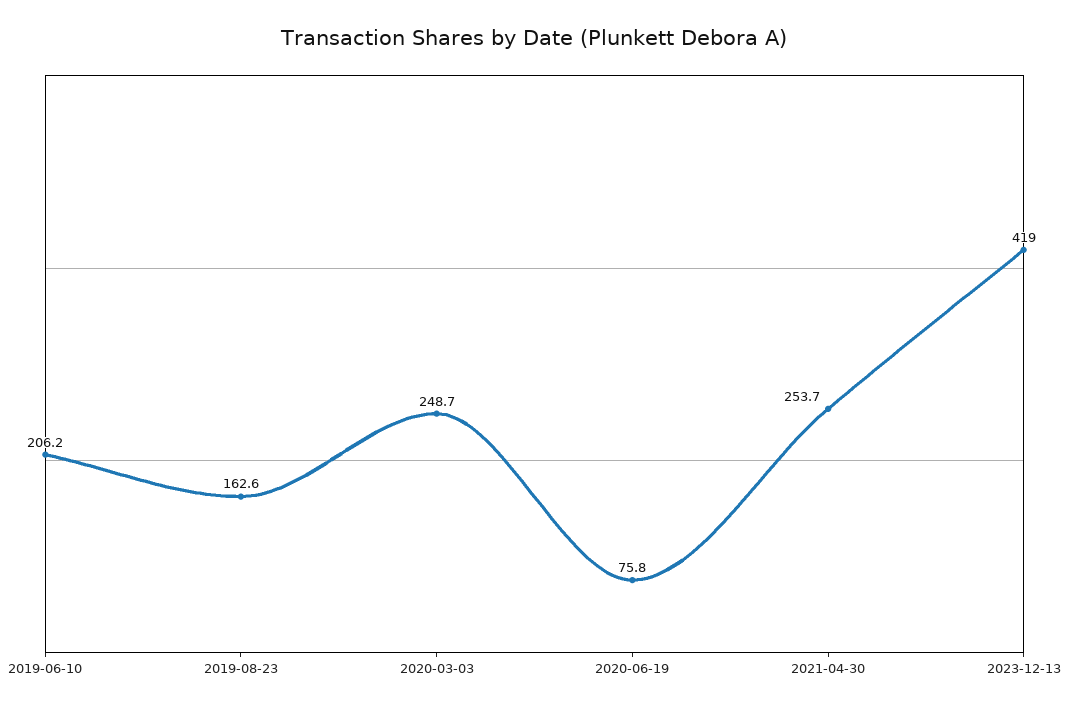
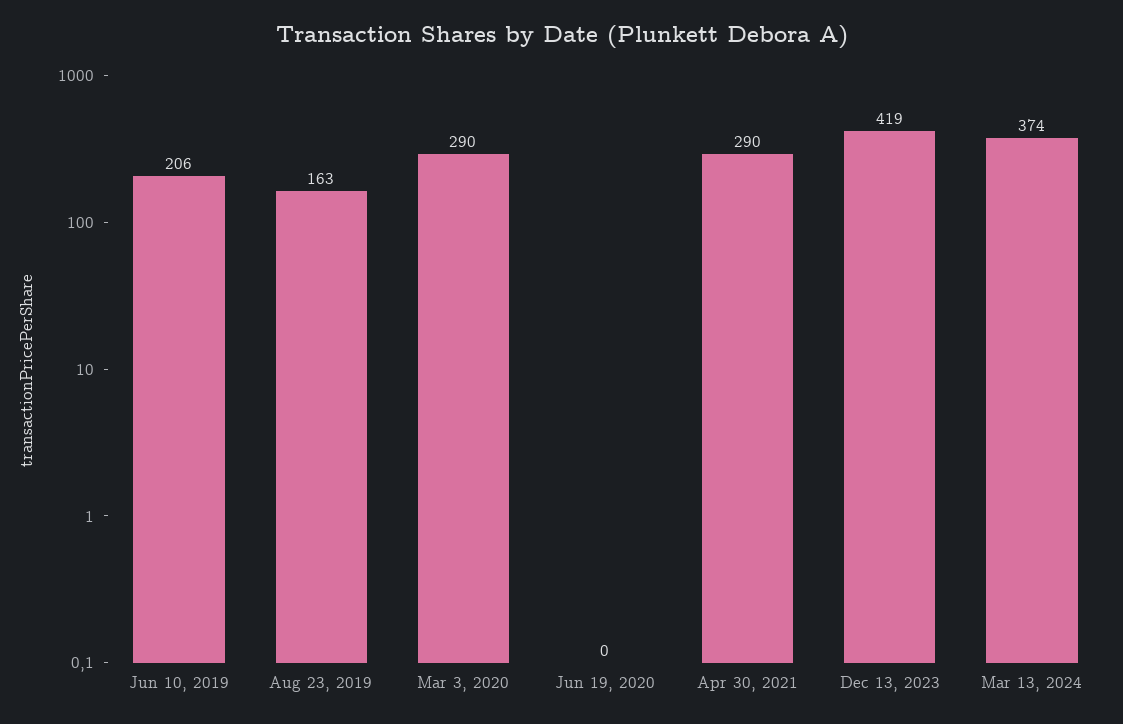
2020-03-03: 248.7 -> 290
2020-06-19: 75.8 -> 0
2021-04-30: 253.7 -> 290
Mar 13, 2024: none -> 374

